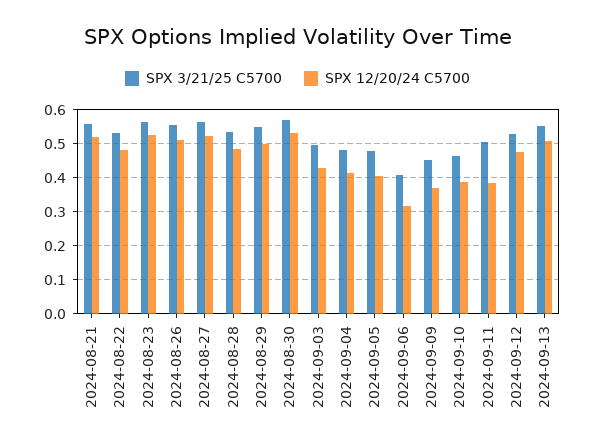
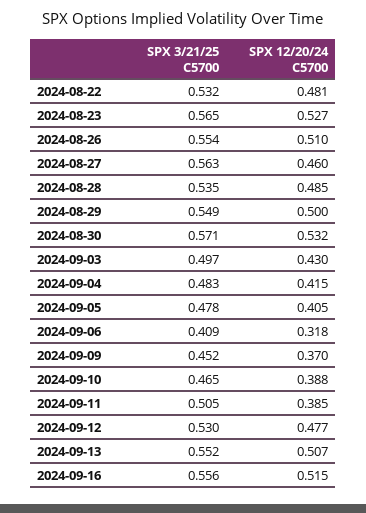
SPX 3/21/25 C5700, 2024-08-21: 0.56 -> none
SPX 12/20/24 C5700, 2024-08-21: 0.52 -> none
SPX 12/20/24 C5700, 2024-08-27: 0.52 -> 0.46
SPX 3/21/25 C5700, 2024-09-16: none -> 0.556
SPX 12/20/24 C5700, 2024-09-16: none -> 0.515

